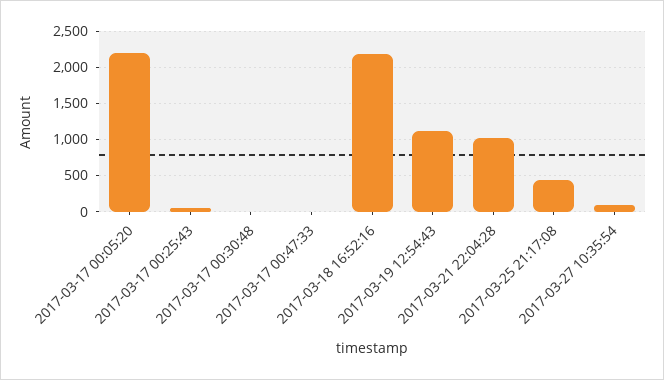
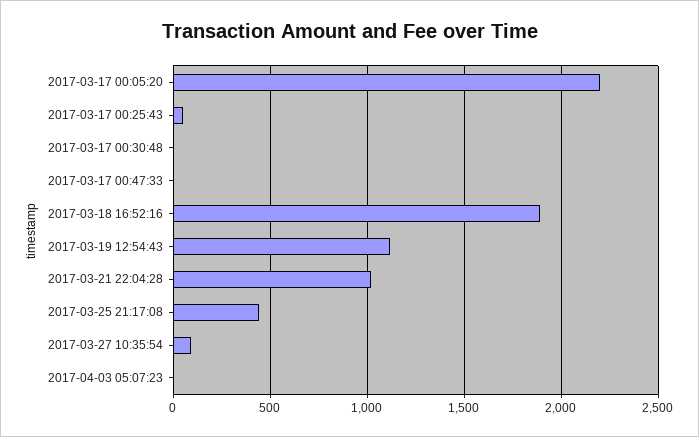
2017-03-18 16:52:16: 2200 -> 1900
2017-04-03 05:07:23: none -> 0

